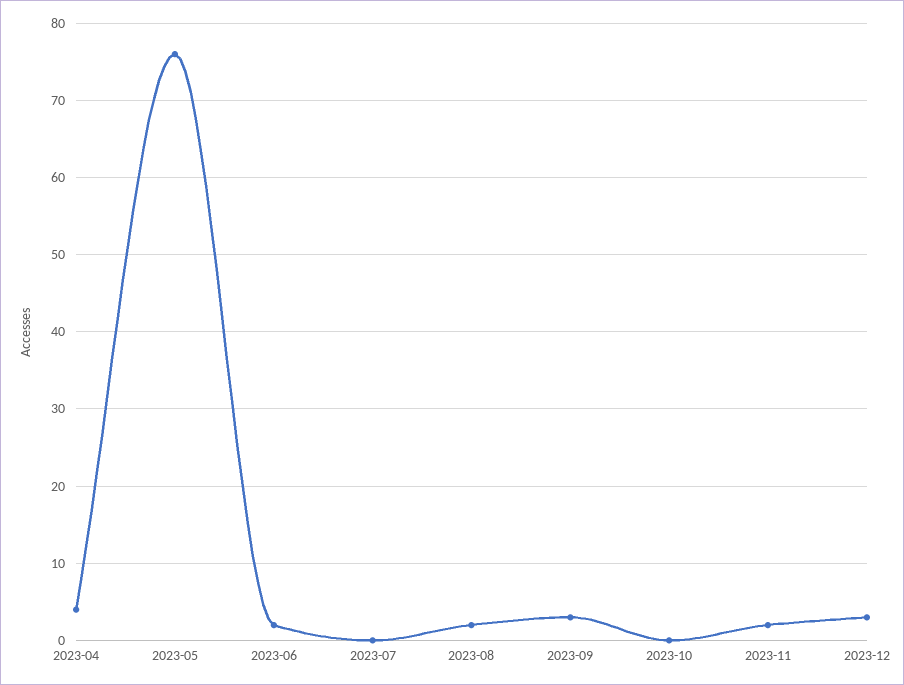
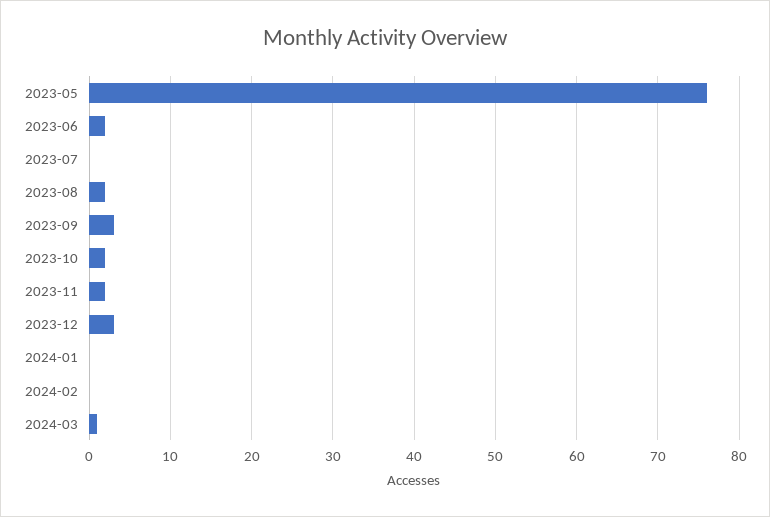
2023-04: 4 -> none
2023-10: 0 -> 2
2024-01: none -> 0
2024-02: none -> 0
2024-03: none -> 1

